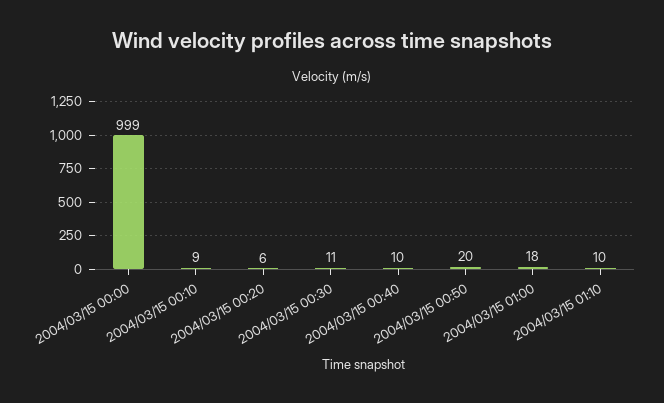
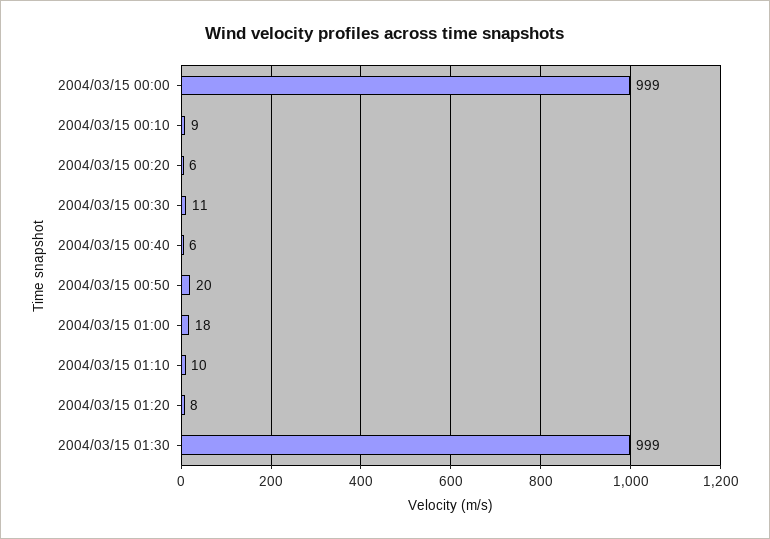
2004/03/15 00:40: 10 -> 6
2004/03/15 01:20: none -> 8
2004/03/15 01:30: none -> 999

